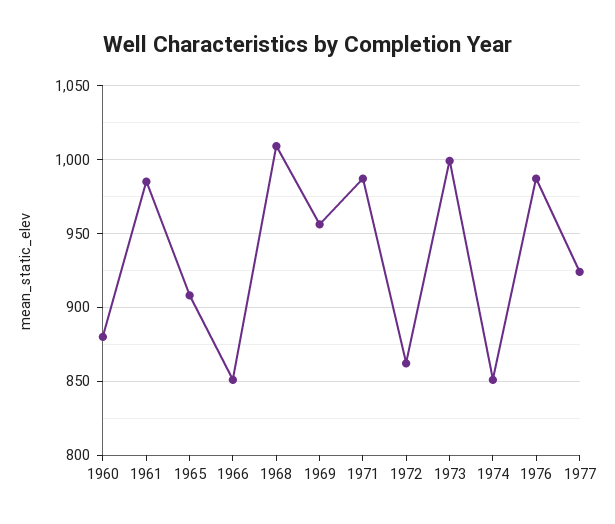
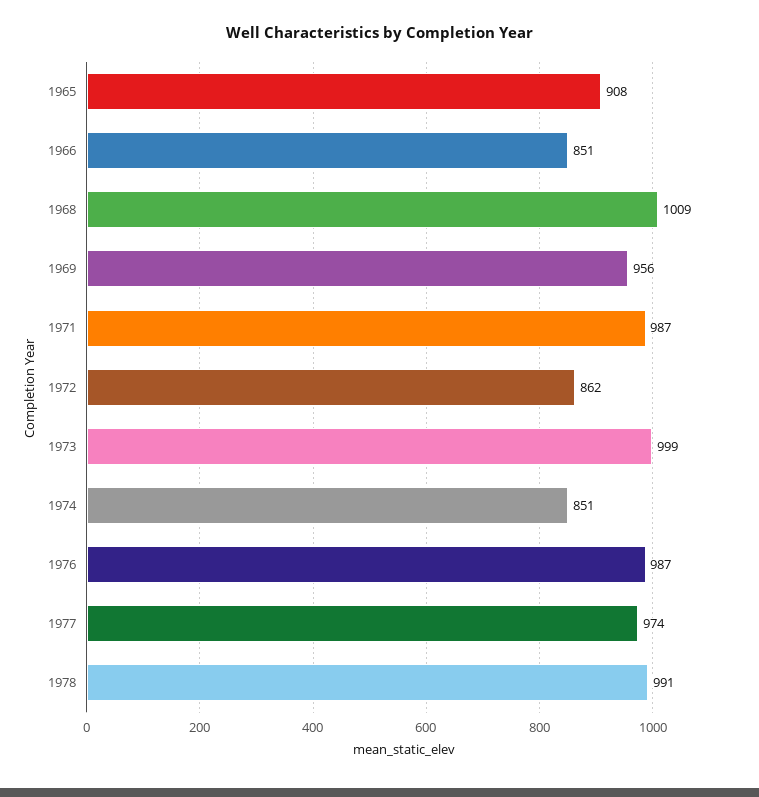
1960: 880 -> none
1961: 985 -> none
1977: 925 -> 974
1978: none -> 991

